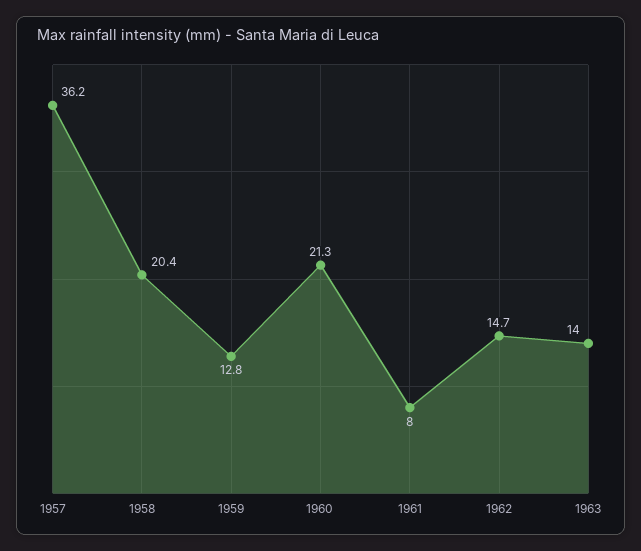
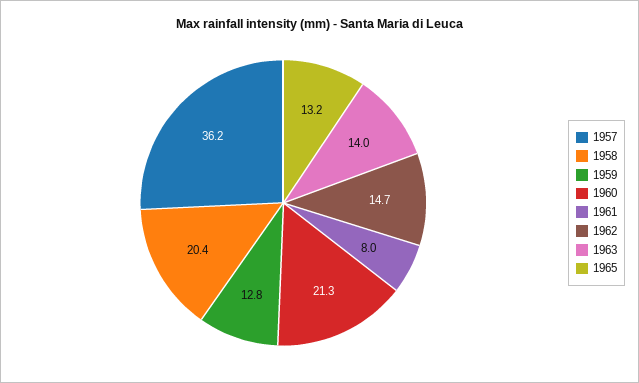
1965: none -> 13.2

